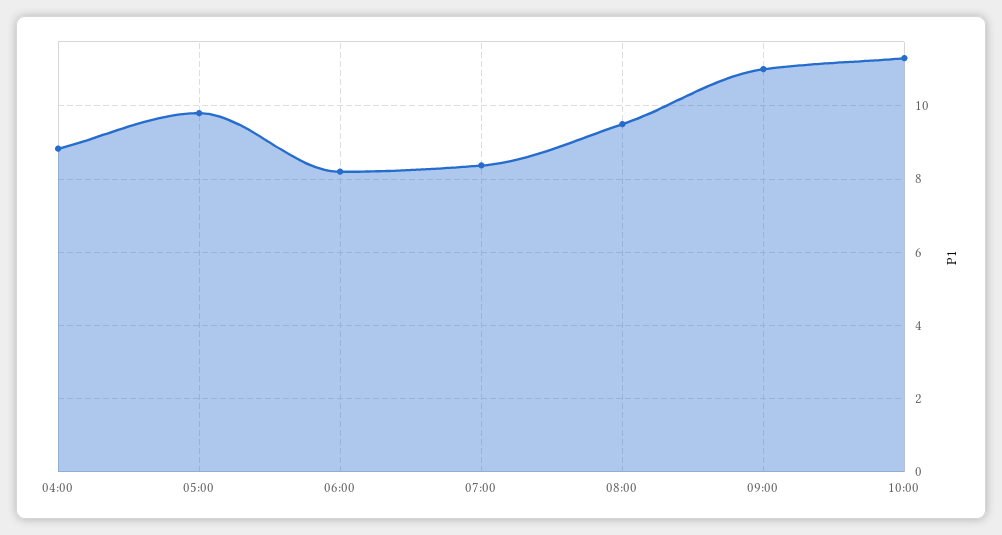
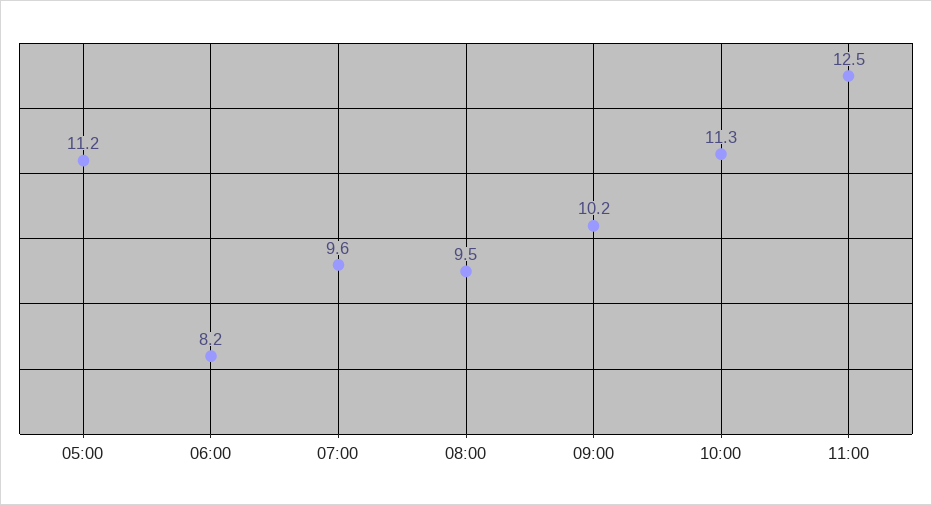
04:00: 8.8 -> none
05:00: 9.8 -> 11.2
07:00: 8.4 -> 9.6
09:00: 11 -> 10.2
11:00: none -> 12.5

